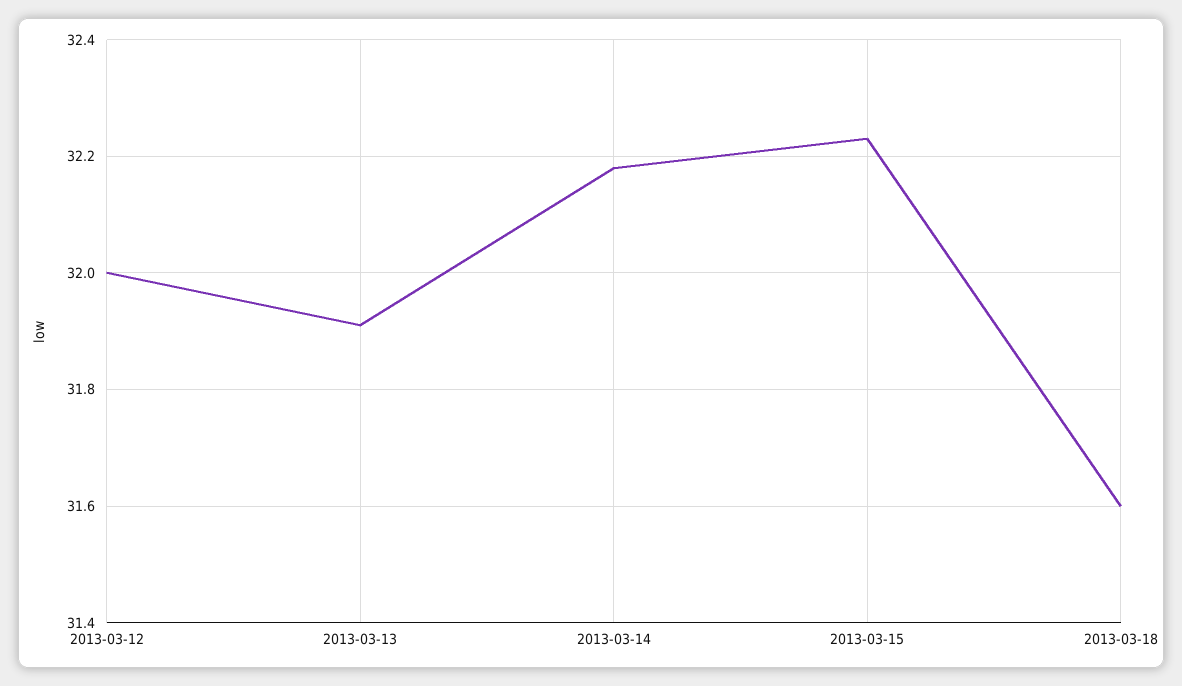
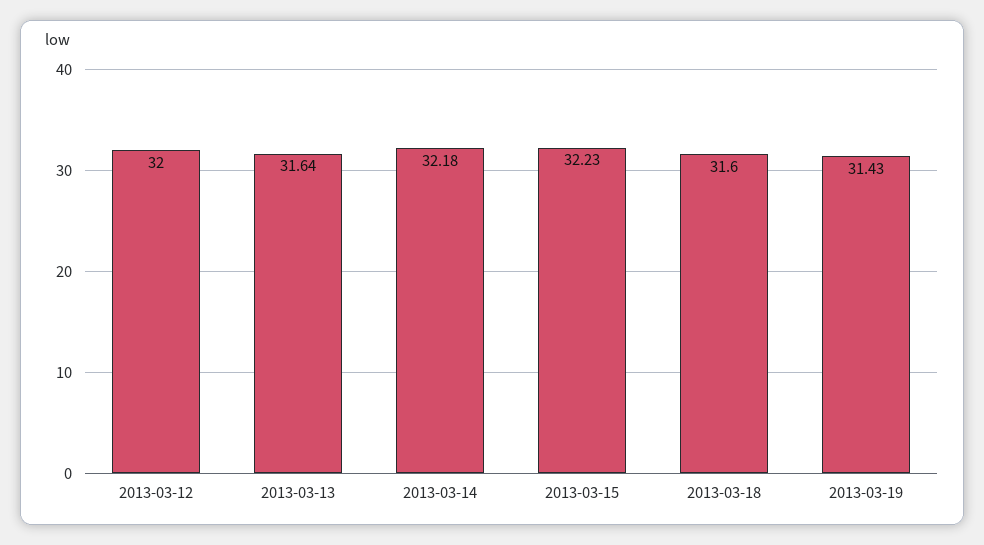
2013-03-13: 31.9 -> 31.64
2013-03-19: none -> 31.43

